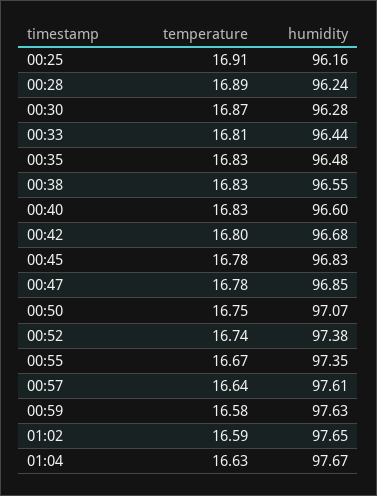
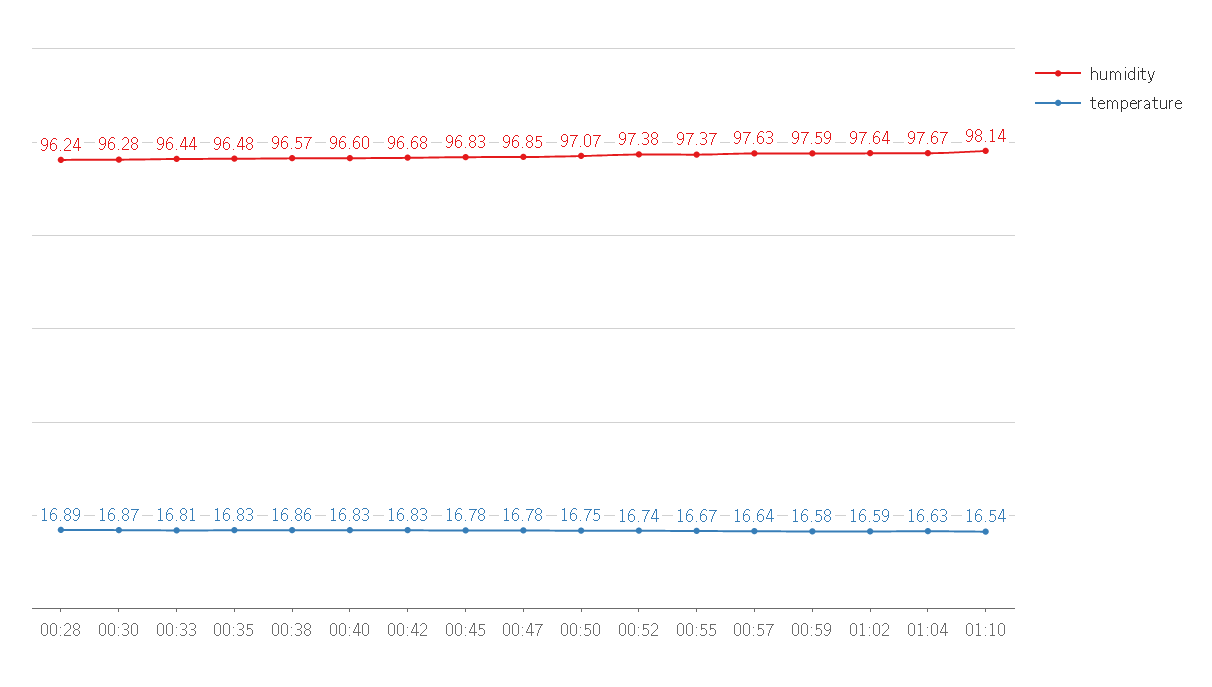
temperature, 00:25: 16.91 -> none
humidity, 00:25: 96.16 -> none
temperature, 00:38: 16.83 -> 16.86
humidity, 00:38: 96.55 -> 96.57
temperature, 00:42: 16.8 -> 16.83
humidity, 00:55: 97.35 -> 97.37
humidity, 00:57: 97.61 -> 97.63
humidity, 00:59: 97.63 -> 97.59
humidity, 01:02: 97.65 -> 97.64
humidity, 01:10: none -> 98.14
temperature, 01:10: none -> 16.54

